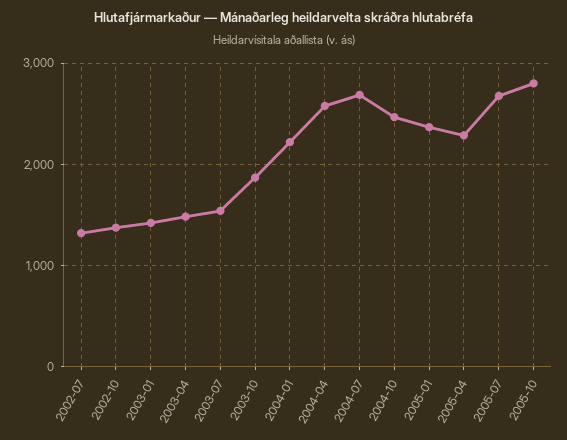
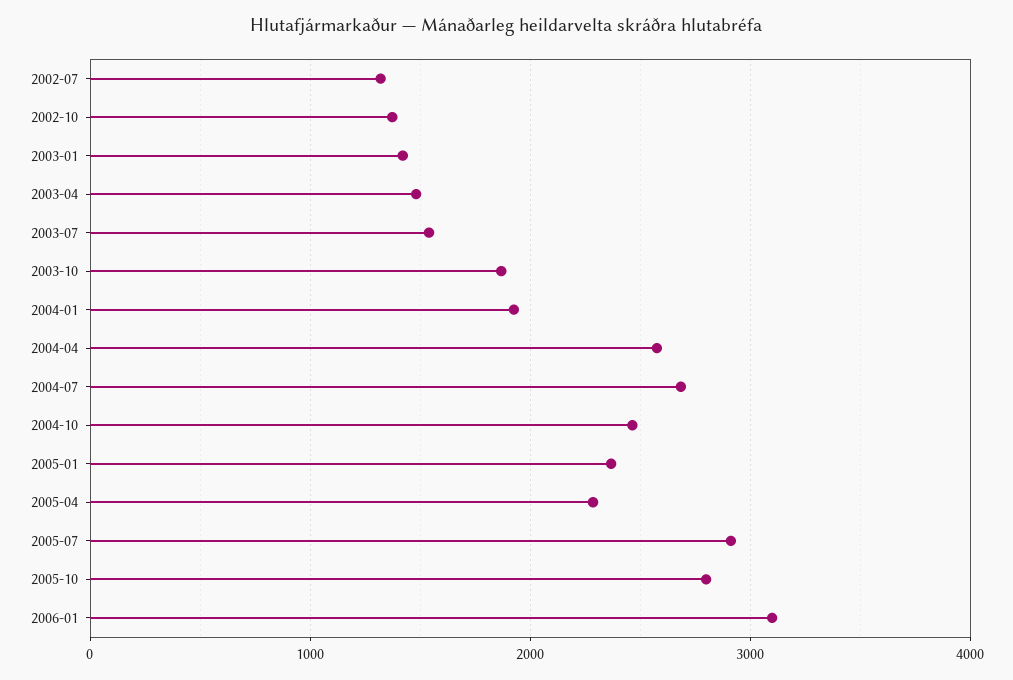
2004-01: 2200 -> 1900
2005-07: 2700 -> 2900
2006-01: none -> 3100

